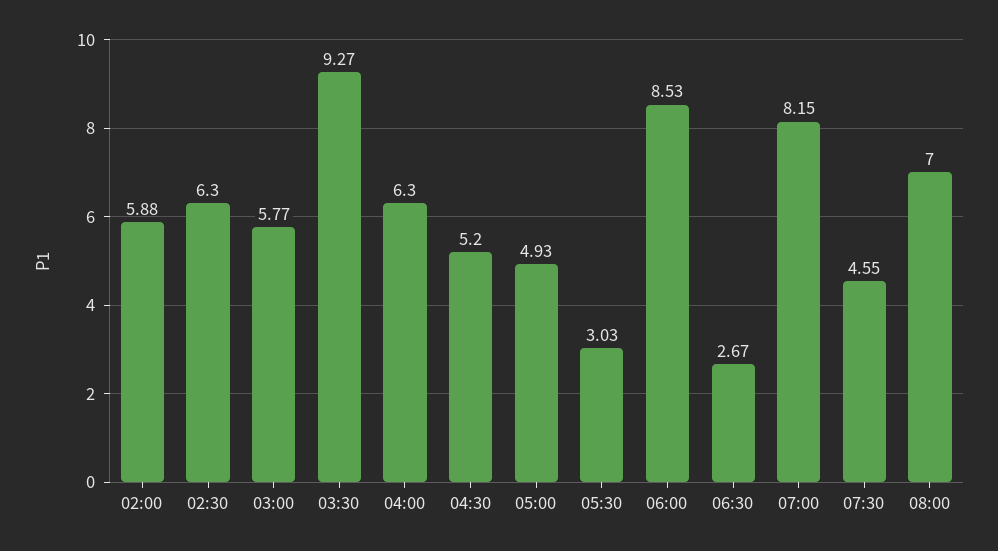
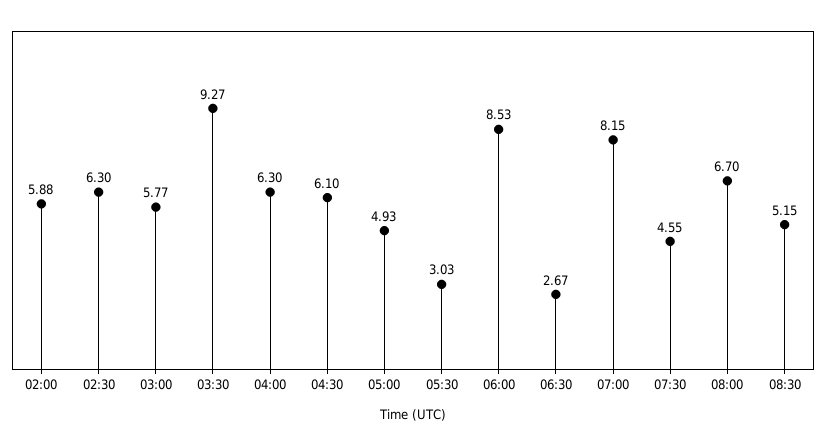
04:30: 5.2 -> 6.1
08:00: 7 -> 6.7
08:30: none -> 5.15

